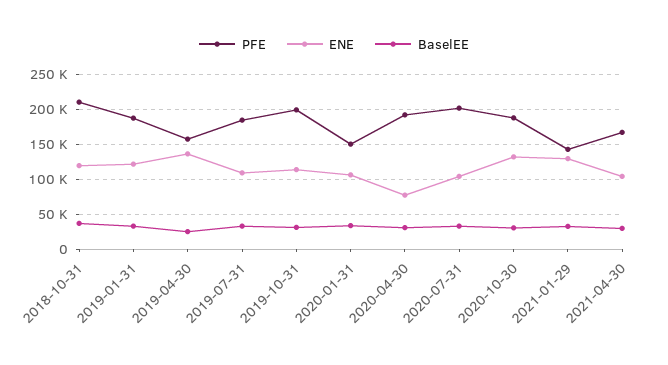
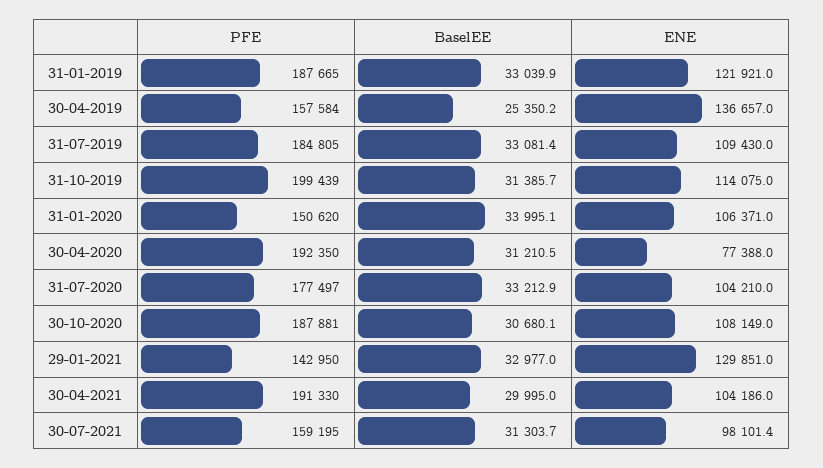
PFE, 2018-10-31: 210000 -> none
ENE, 2018-10-31: 120000 -> none
BaselEE, 2018-10-31: 40000 -> none
PFE, 2020-07-31: 200000 -> 177497
ENE, 2020-10-30: 130000 -> 108149
PFE, 2021-04-30: 170000 -> 191330
PFE, 30-07-2021: none -> 159195
BaselEE, 30-07-2021: none -> 31303.7
ENE, 30-07-2021: none -> 98101.4

